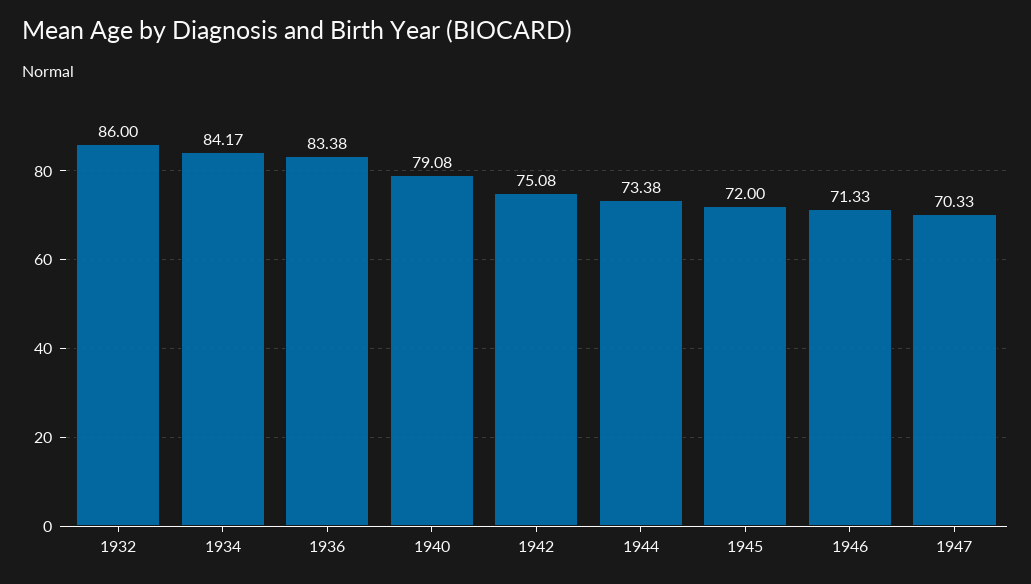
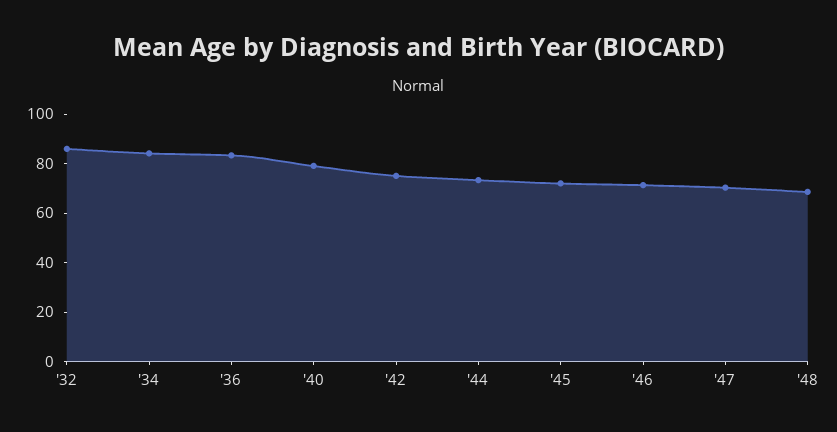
'48: none -> 70

